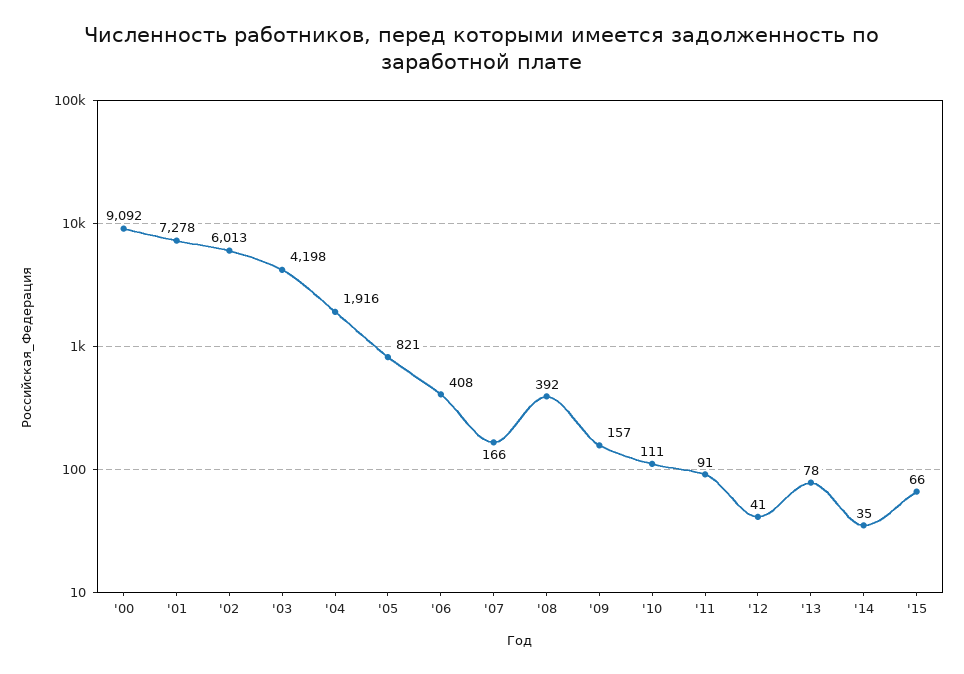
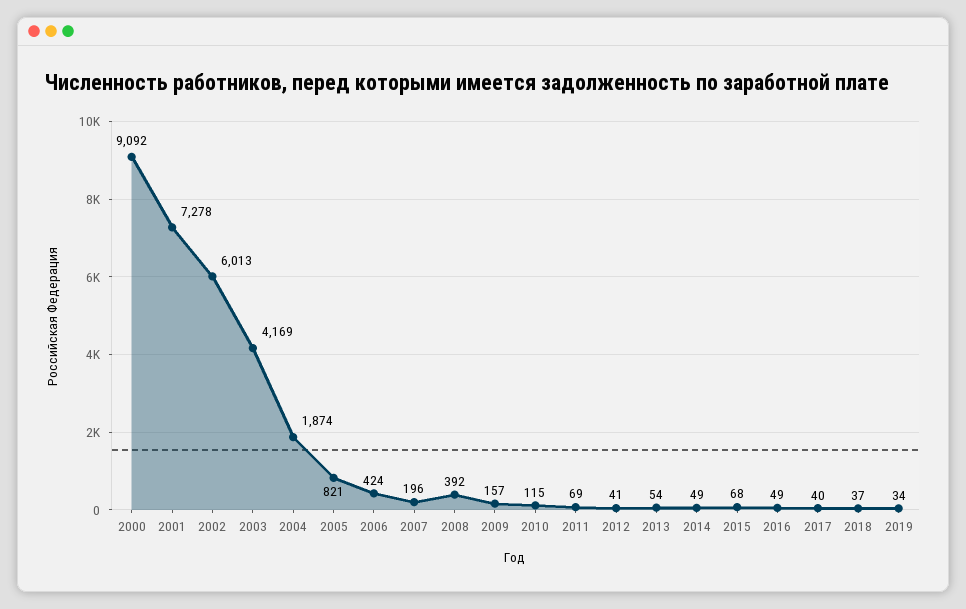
'03: 4198 -> 4169
'04: 1916 -> 1874
'06: 408 -> 424
'07: 166 -> 196
'10: 111 -> 115
'11: 91 -> 69
'13: 78 -> 54
'14: 35 -> 49
'15: 66 -> 68
2016: none -> 49
2017: none -> 40
2018: none -> 37
2019: none -> 34

